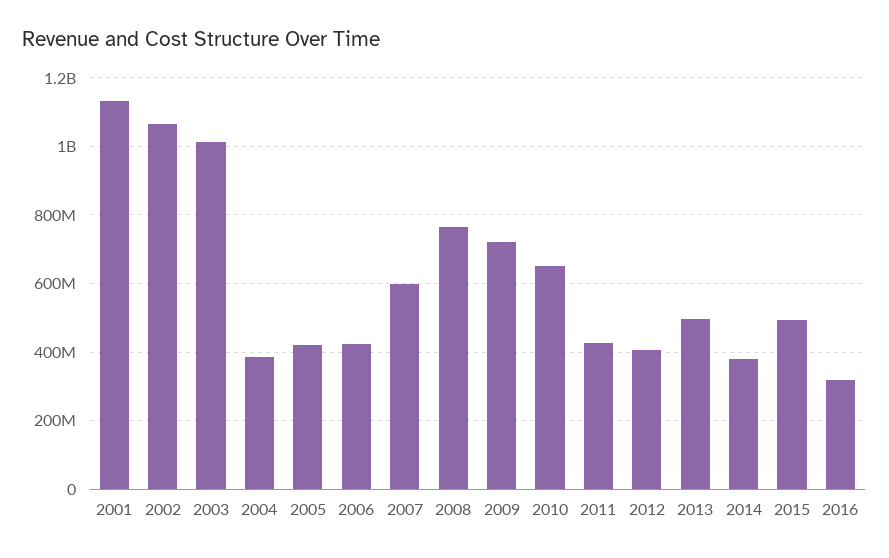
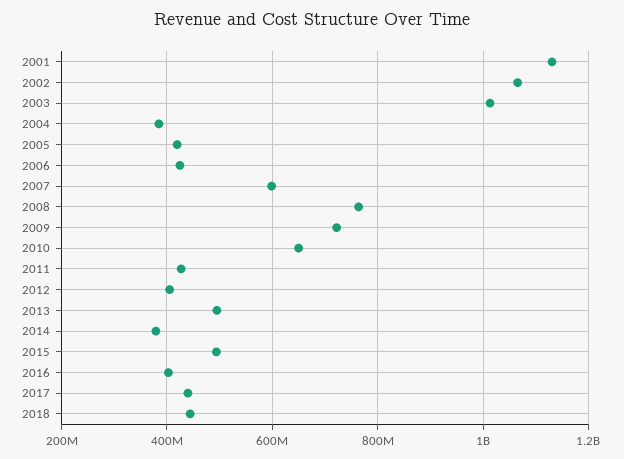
2016: 320000000 -> 400000000
2017: none -> 440000000
2018: none -> 440000000

